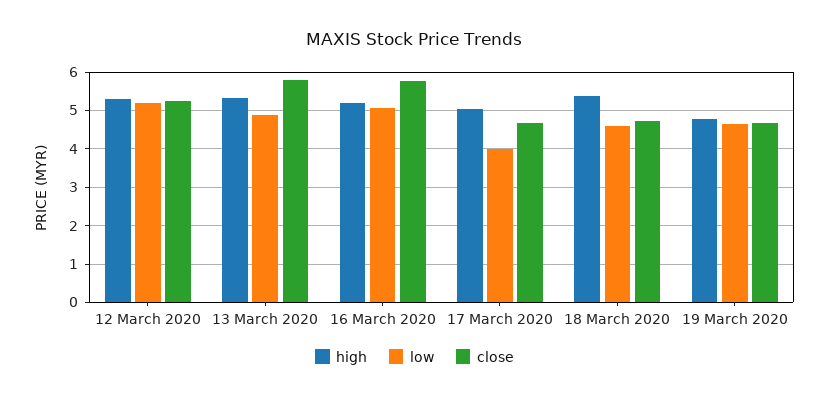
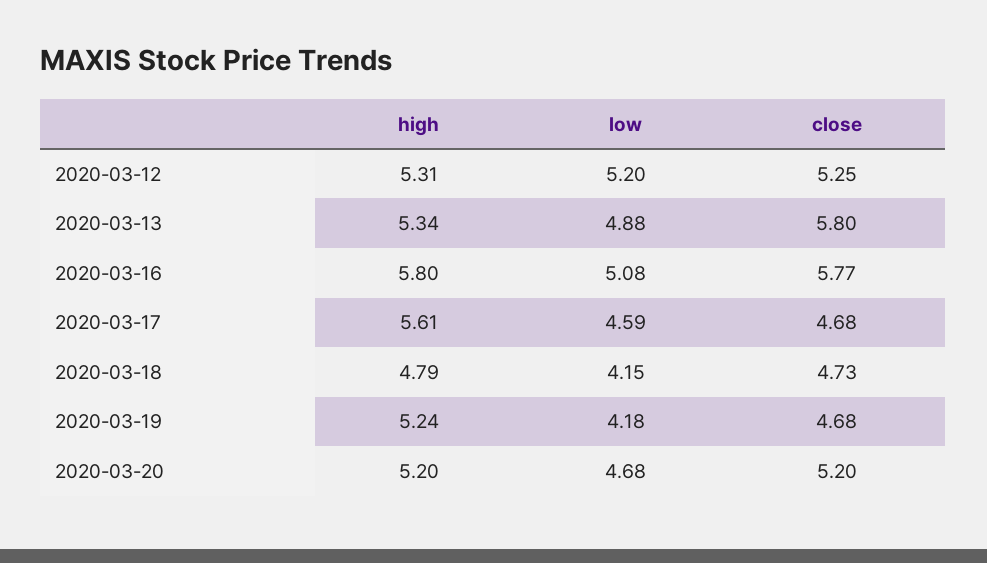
high, 16 March 2020: 5.2 -> 5.8
high, 17 March 2020: 5 -> 5.61
low, 17 March 2020: 4 -> 4.59
high, 18 March 2020: 5.4 -> 4.79
low, 18 March 2020: 4.6 -> 4.15
high, 19 March 2020: 4.8 -> 5.24
low, 19 March 2020: 4.6 -> 4.18
high, 2020-03-20: none -> 5.2
low, 2020-03-20: none -> 4.68
close, 2020-03-20: none -> 5.2

